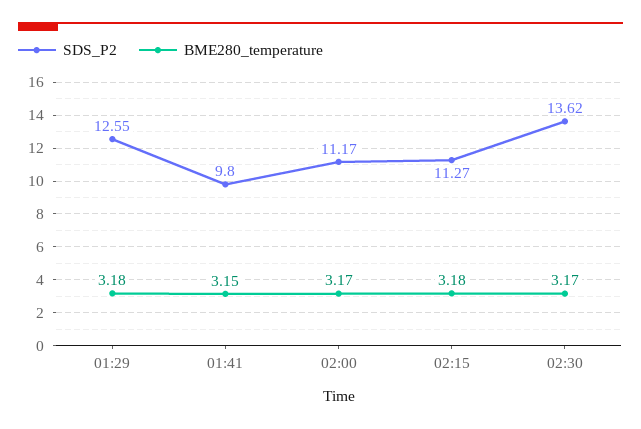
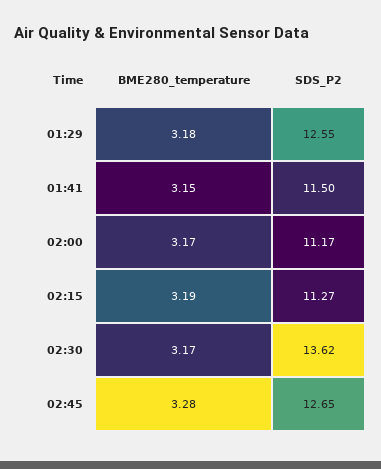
SDS_P2, 01:41: 9.8 -> 11.5
BME280_temperature, 02:15: 3.18 -> 3.19
BME280_temperature, 02:45: none -> 3.28
SDS_P2, 02:45: none -> 12.65

